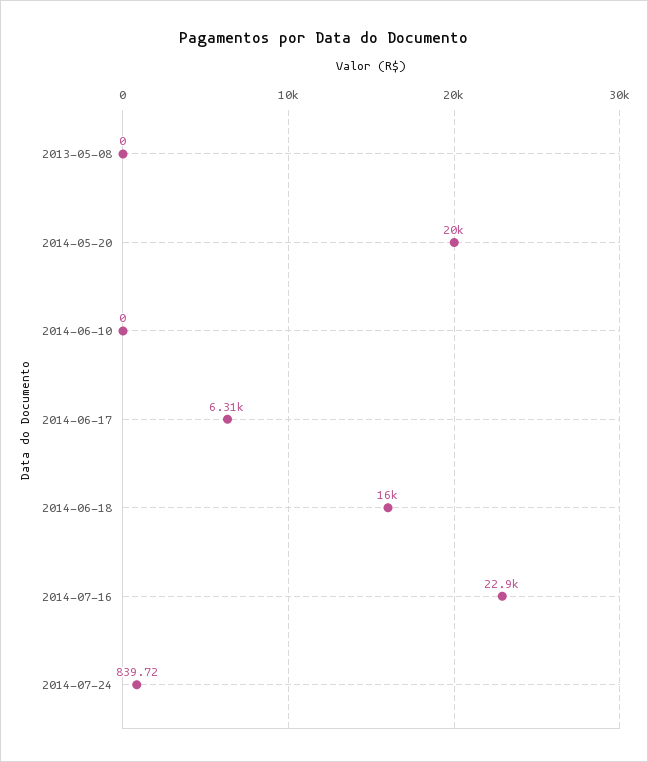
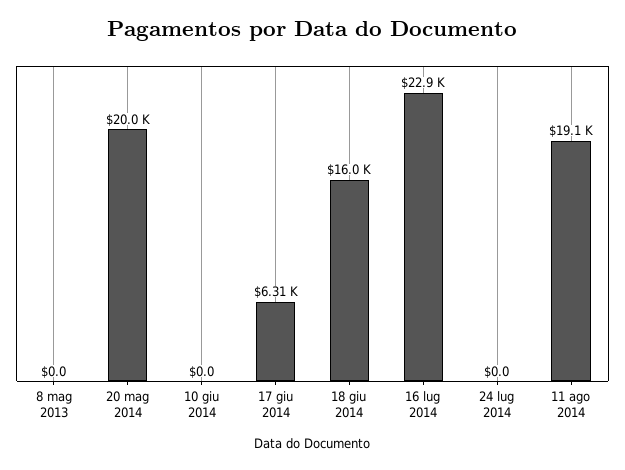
2014-07-24: 839.72 -> 0
11 ago 2014: none -> 19100

